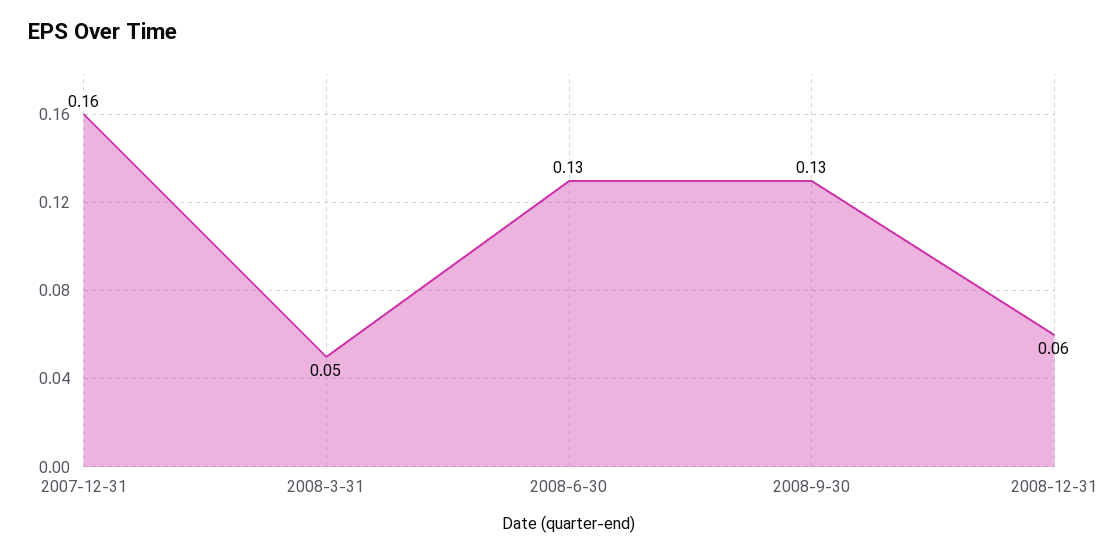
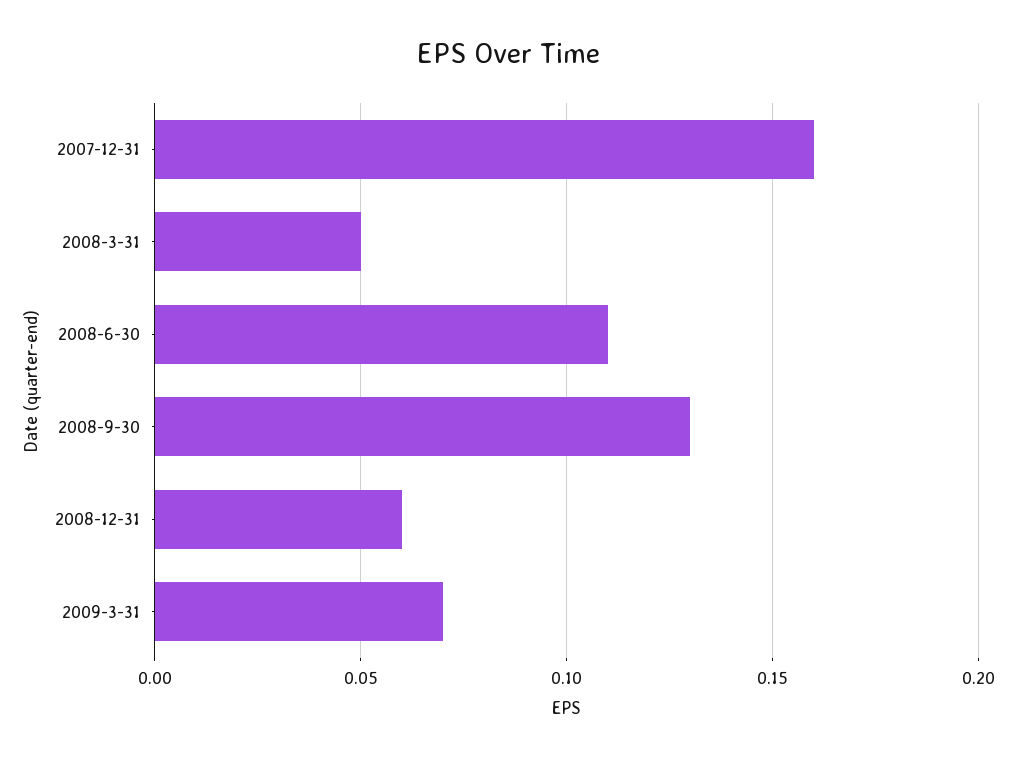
2008-6-30: 0.13 -> 0.11
2009-3-31: none -> 0.07

